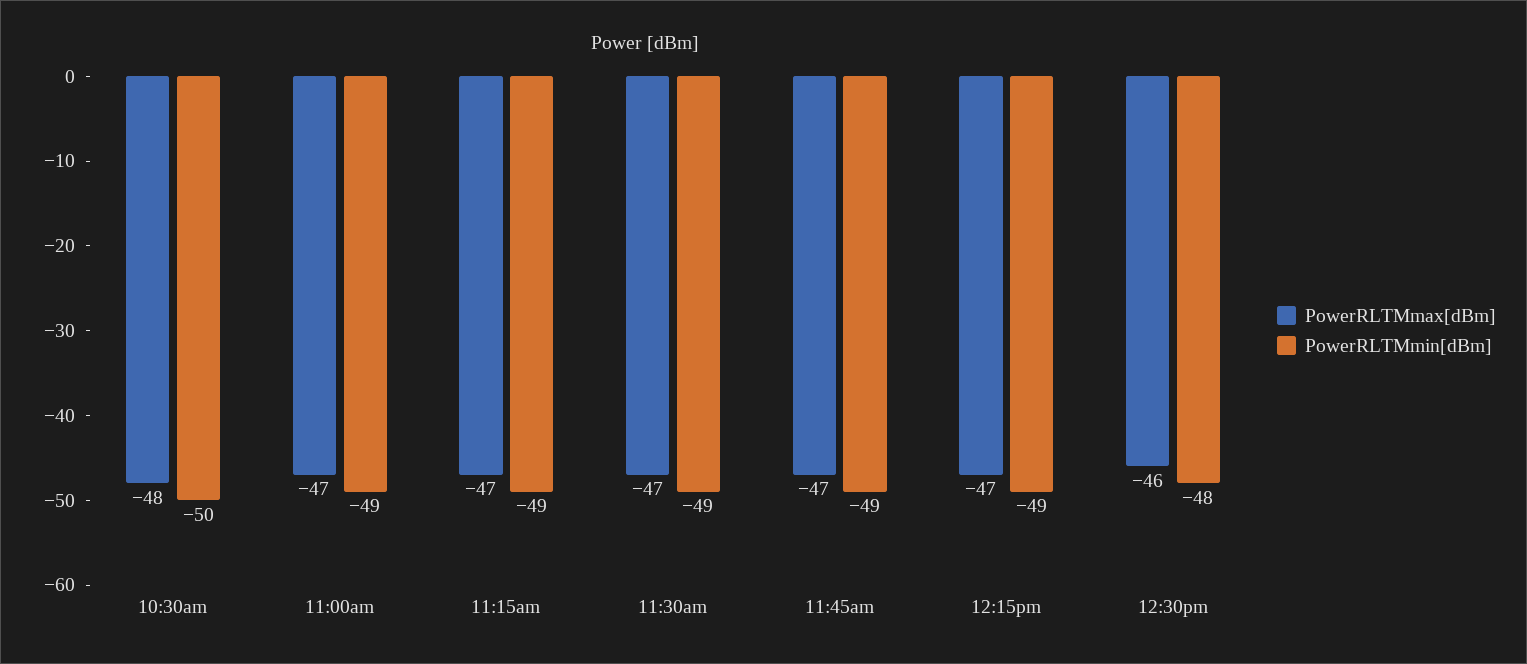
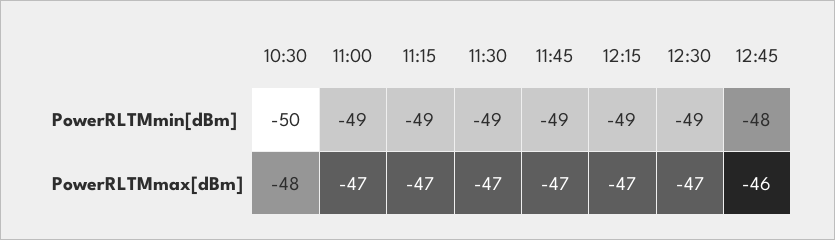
PowerRLTMmax[dBm], 12:30pm: -46 -> -47
PowerRLTMmin[dBm], 12:30pm: -48 -> -49
PowerRLTMmin[dBm], 12:45: none -> -48
PowerRLTMmax[dBm], 12:45: none -> -46

